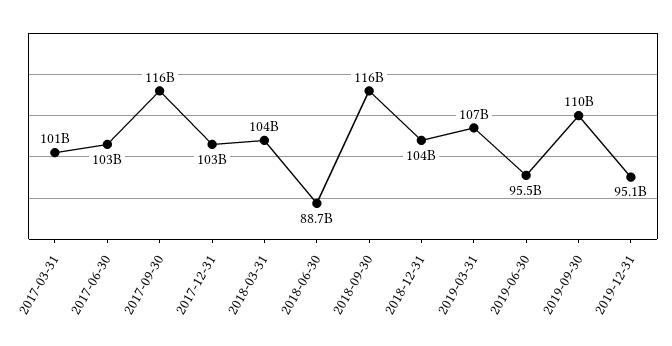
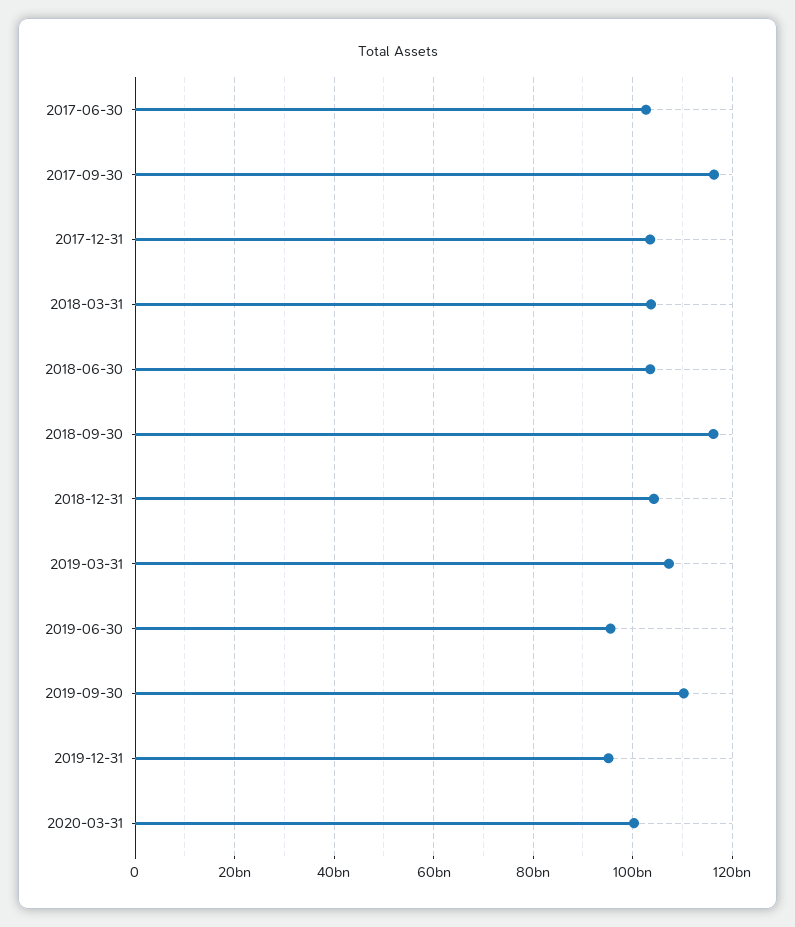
2017-03-31: 101000000000 -> none
2018-06-30: 88700000000 -> 104000000000
2020-03-31: none -> 100000000000

